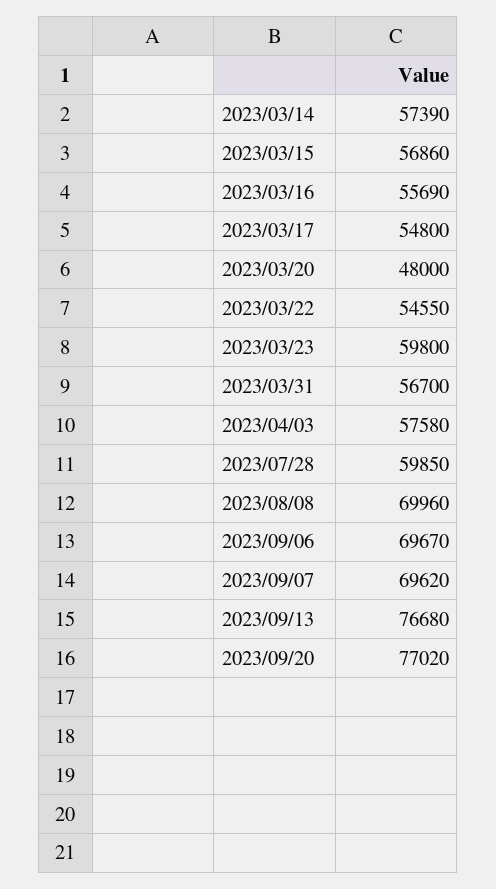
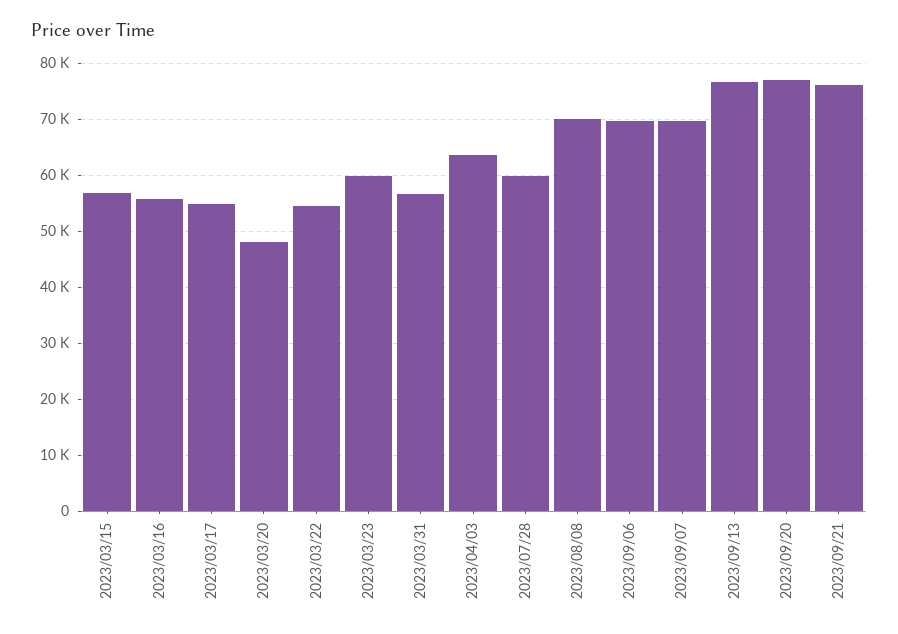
2023/03/14: 57390 -> none
2023/04/03: 57580 -> 64000
2023/09/21: none -> 76000

